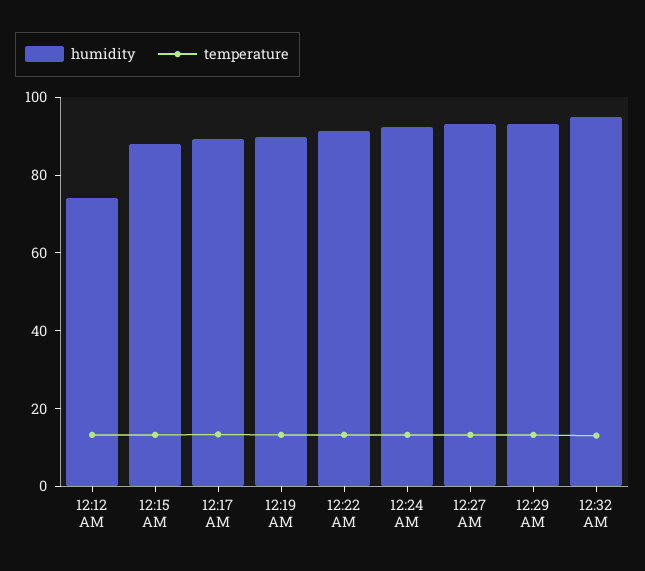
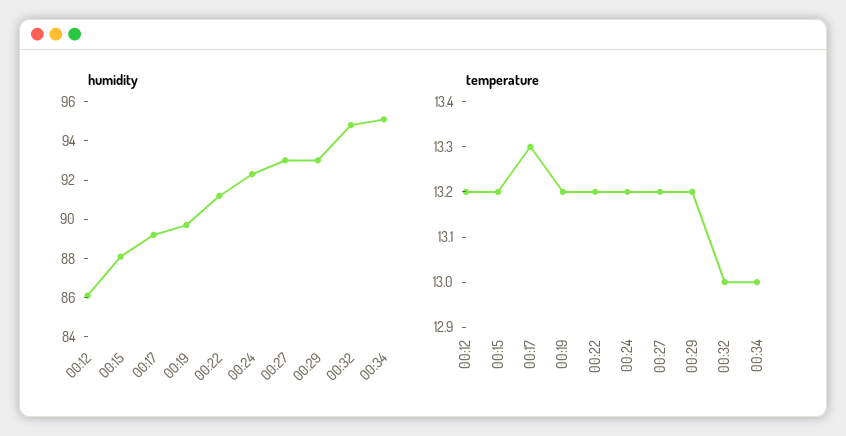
humidity, 12:12 AM: 75 -> 86
humidity, 00:34: none -> 95
temperature, 00:34: none -> 13

